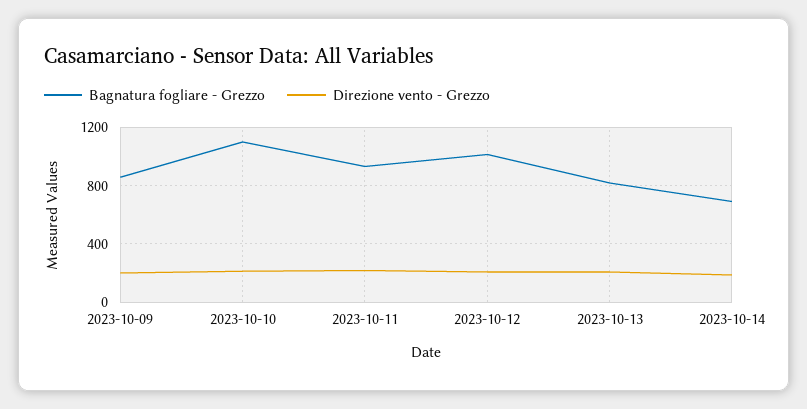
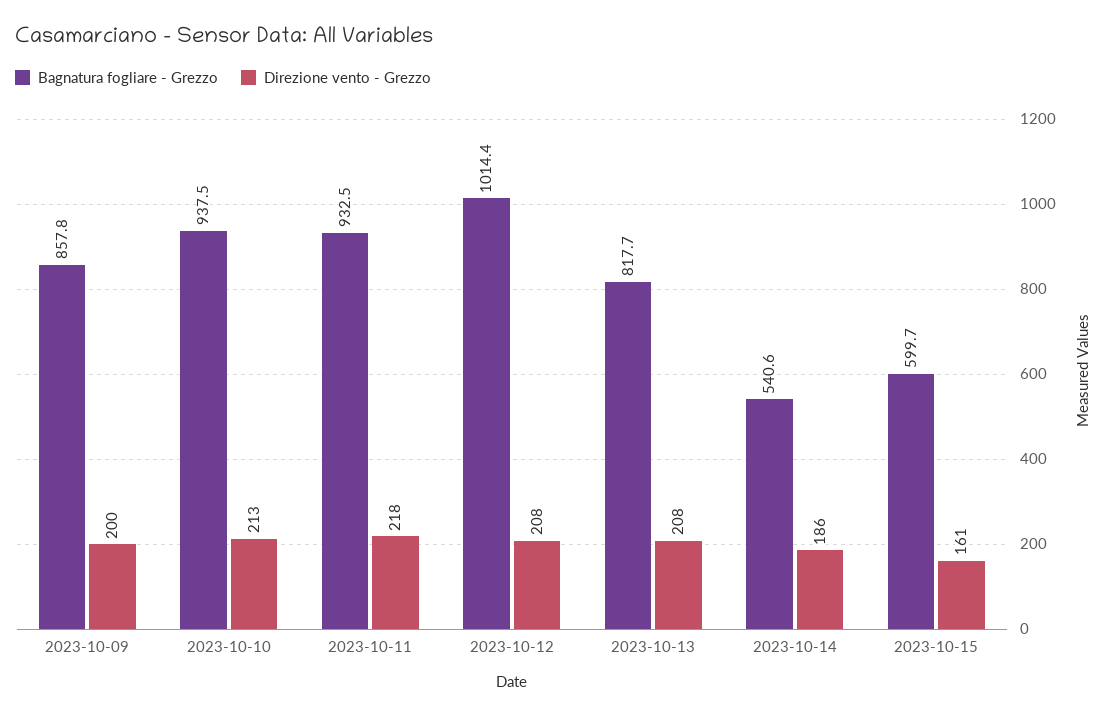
Bagnatura fogliare - Grezzo, 2023-10-10: 1100 -> 937.5
Bagnatura fogliare - Grezzo, 2023-10-14: 700 -> 540.6
Bagnatura fogliare - Grezzo, 2023-10-15: none -> 599.7
Direzione vento - Grezzo, 2023-10-15: none -> 161

